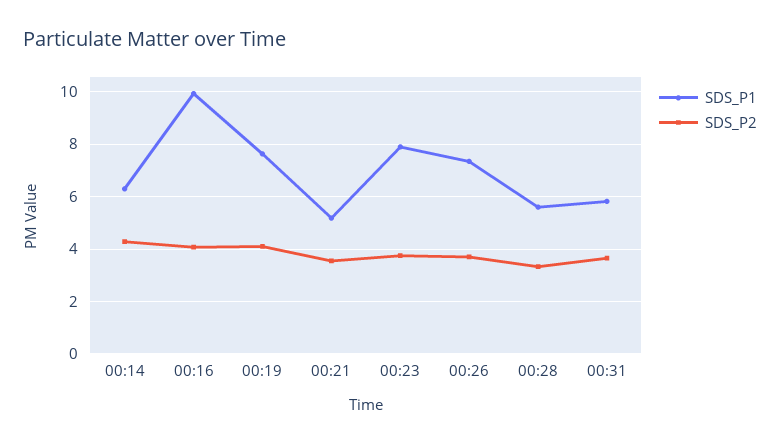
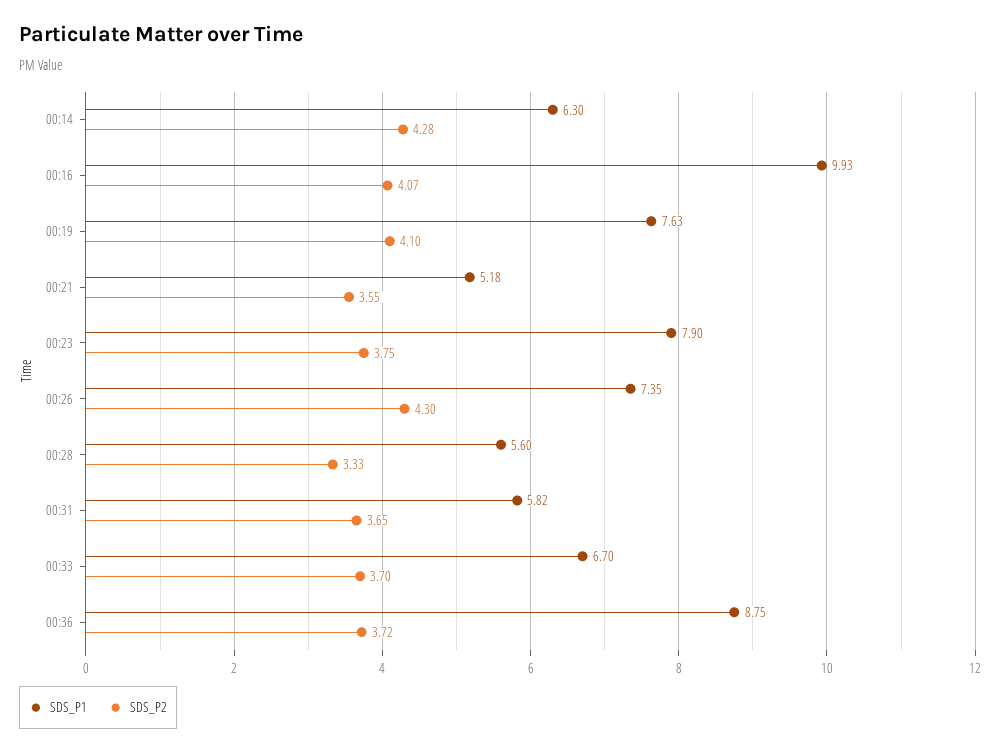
SDS_P2, 00:26: 3.75 -> 4.3
SDS_P1, 00:33: none -> 6.7
SDS_P2, 00:33: none -> 3.7
SDS_P1, 00:36: none -> 8.75
SDS_P2, 00:36: none -> 3.72

